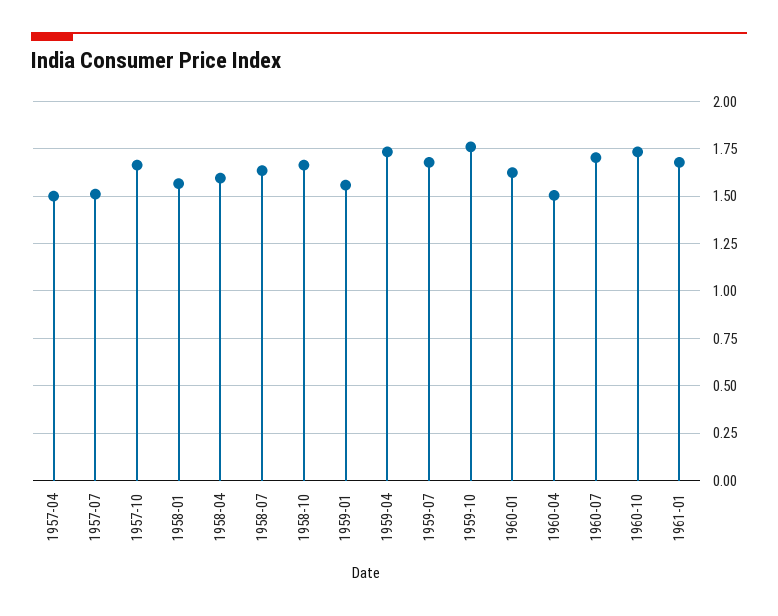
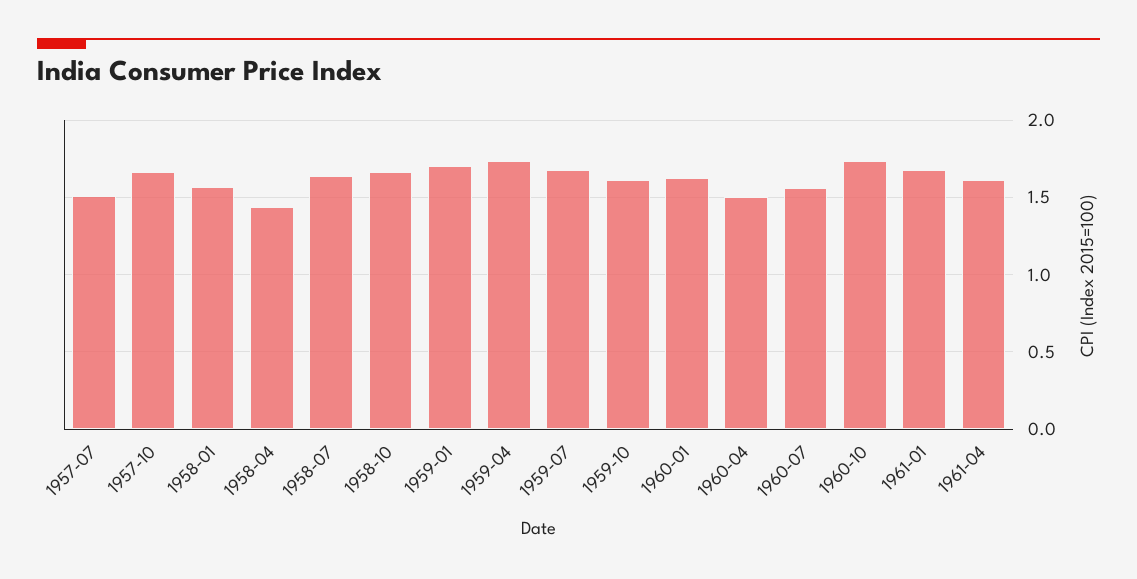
1957-04: 1.5 -> none
1958-04: 1.6 -> 1.45
1959-01: 1.55 -> 1.7
1959-10: 1.75 -> 1.6
1960-07: 1.7 -> 1.55
1961-04: none -> 1.6

